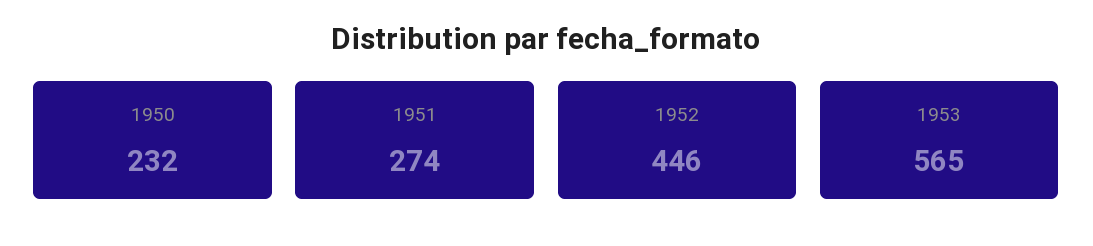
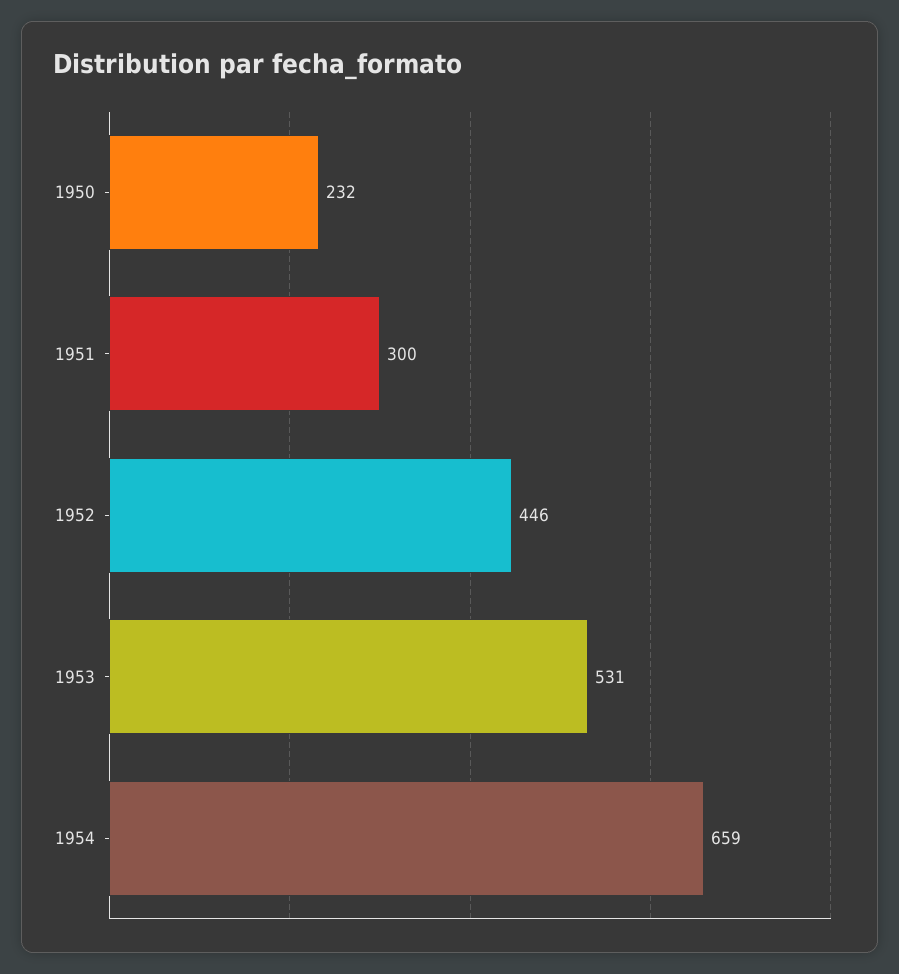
1951: 274 -> 300
1953: 565 -> 531
1954: none -> 659

